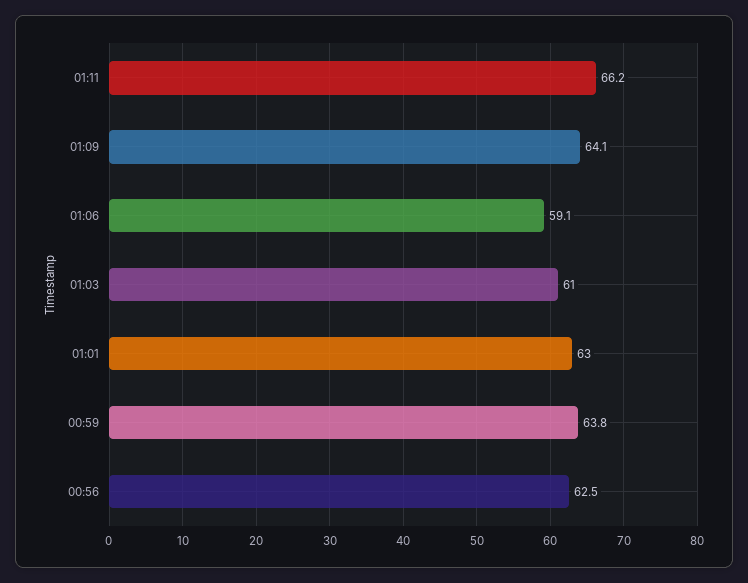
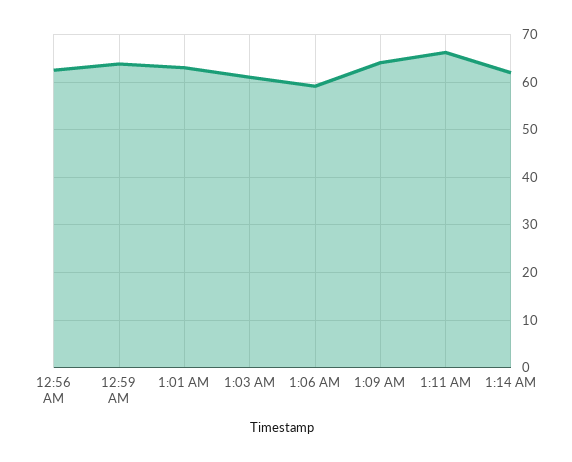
1:14 AM: none -> 62

